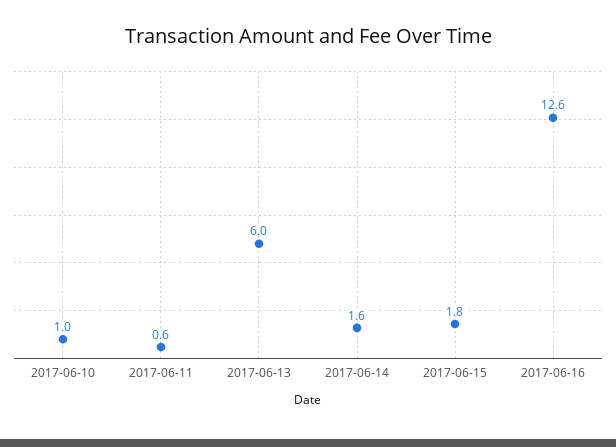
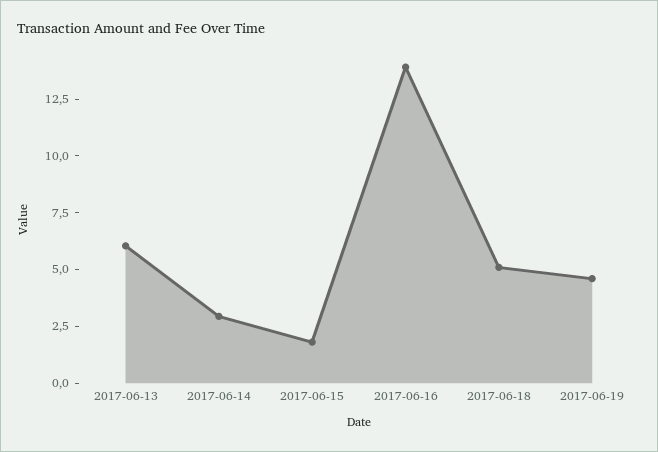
2017-06-10: 1 -> none
2017-06-11: 0.6 -> none
2017-06-14: 1.6 -> 3
2017-06-16: 12.6 -> 14
2017-06-18: none -> 5
2017-06-19: none -> 4.5

